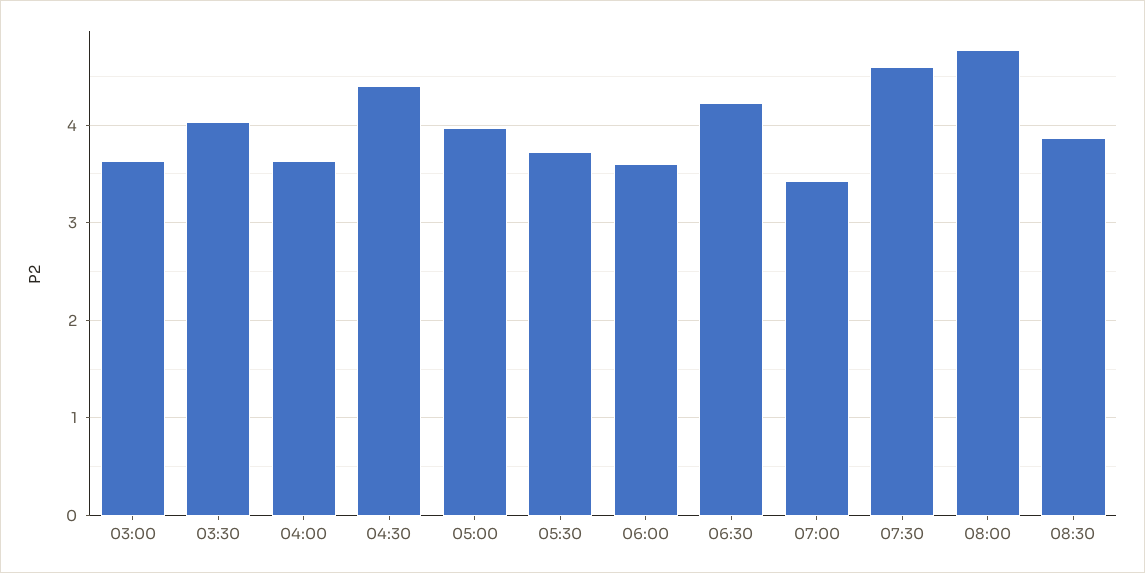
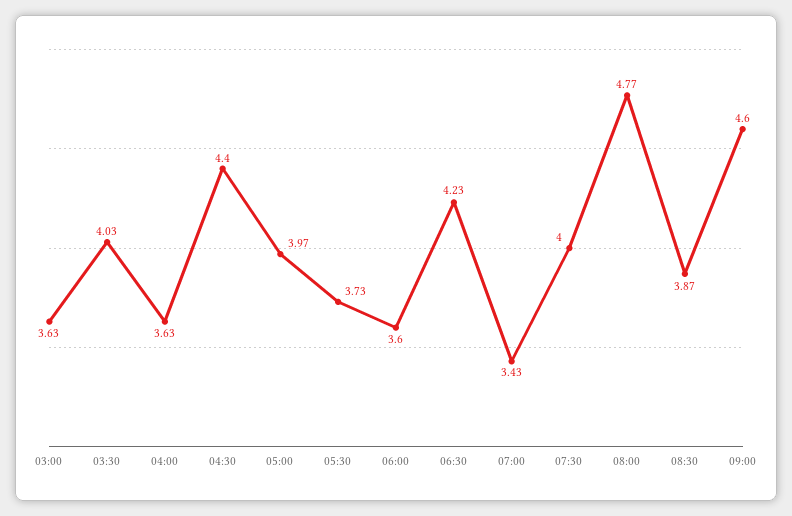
07:30: 4.6 -> 4
09:00: none -> 4.6

